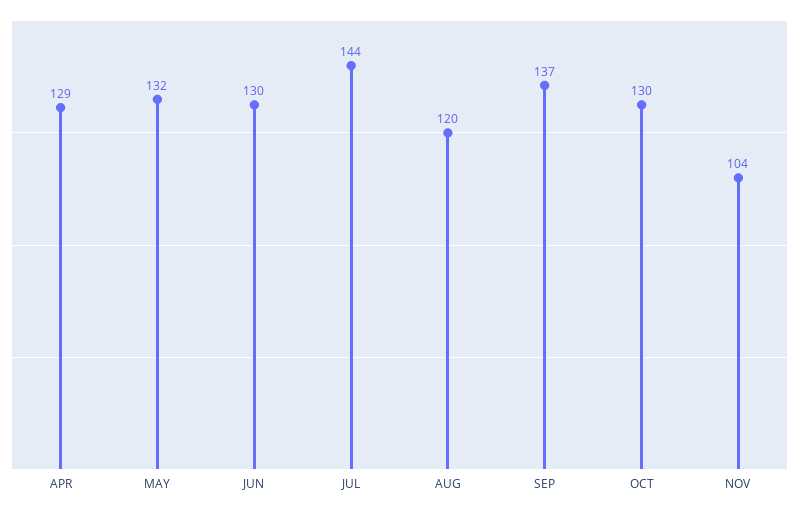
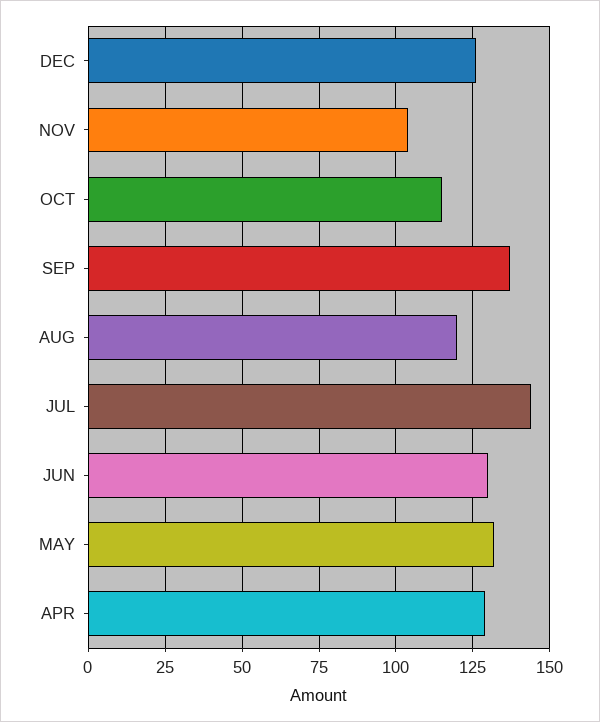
OCT: 130 -> 115
DEC: none -> 125

